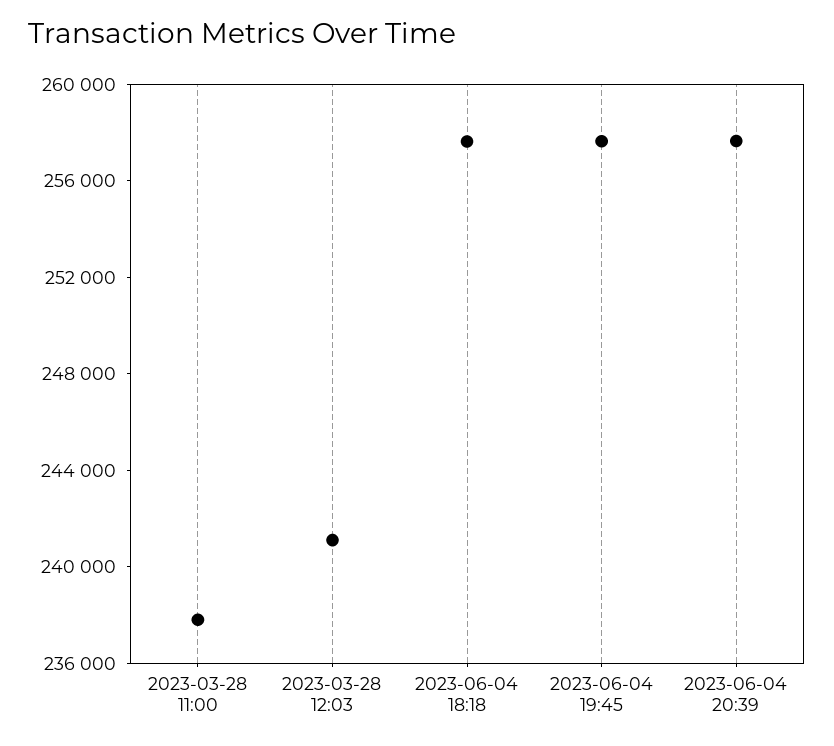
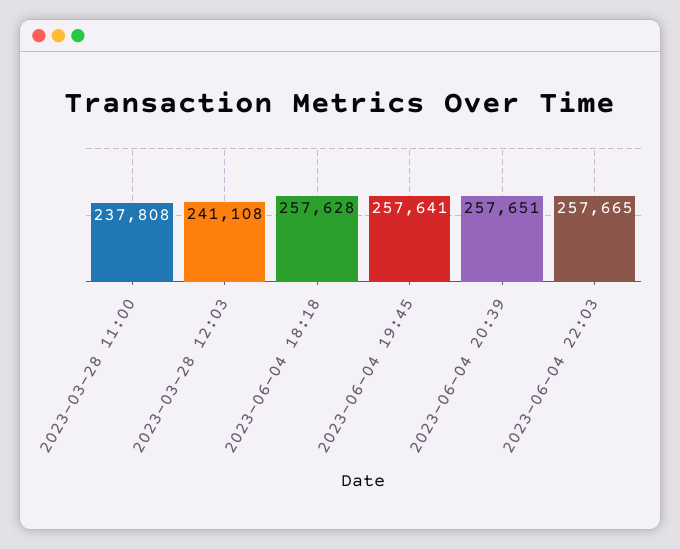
2023-06-04 22:03: none -> 257665

